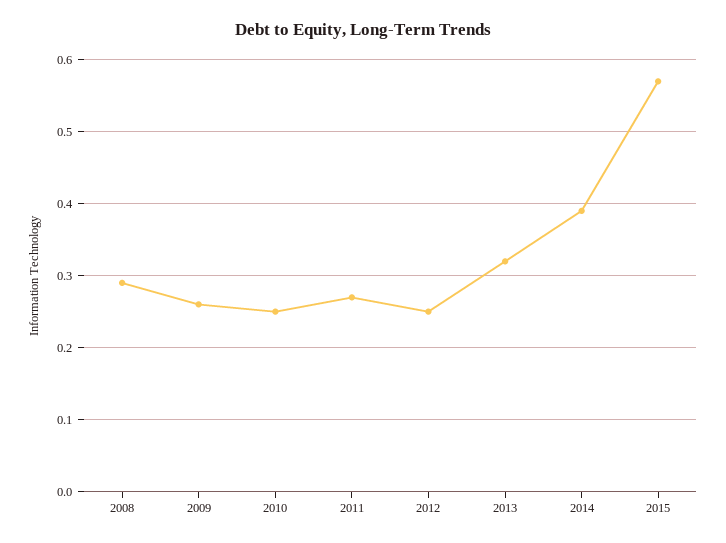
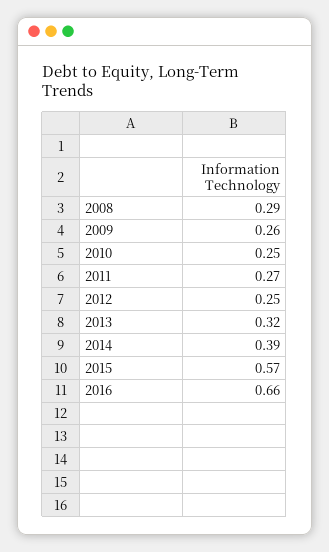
2016: none -> 0.66

